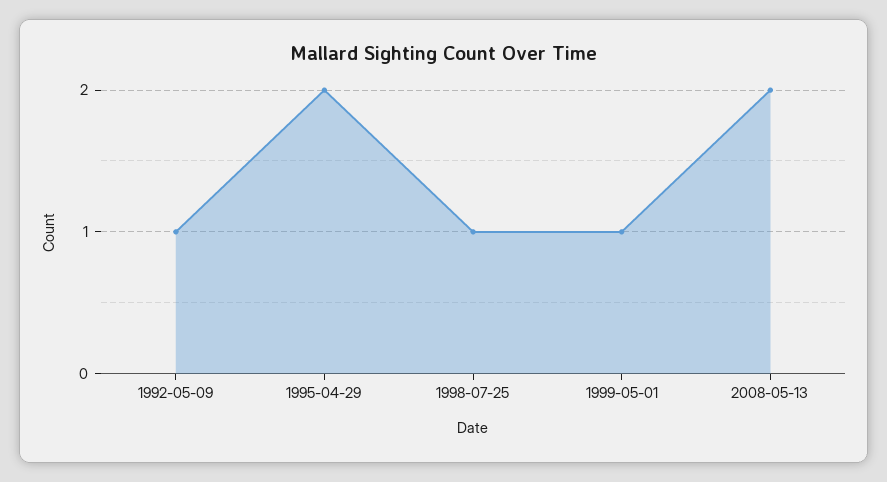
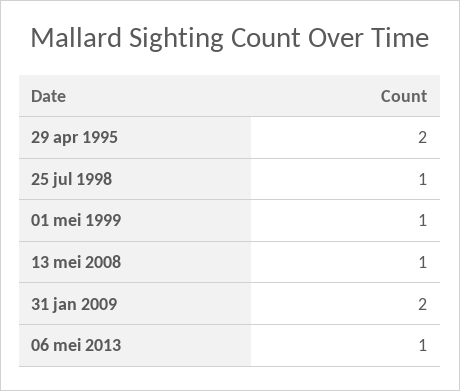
1992-05-09: 1 -> none
2008-05-13: 2 -> 1
31 jan 2009: none -> 2
06 mei 2013: none -> 1

